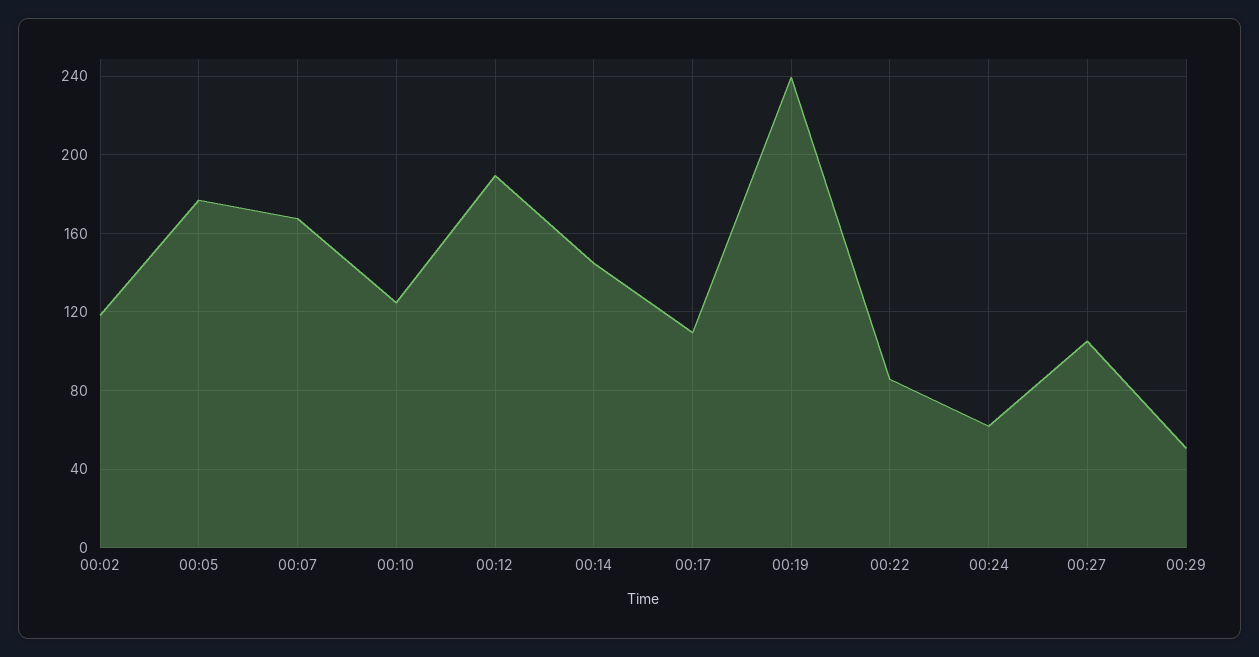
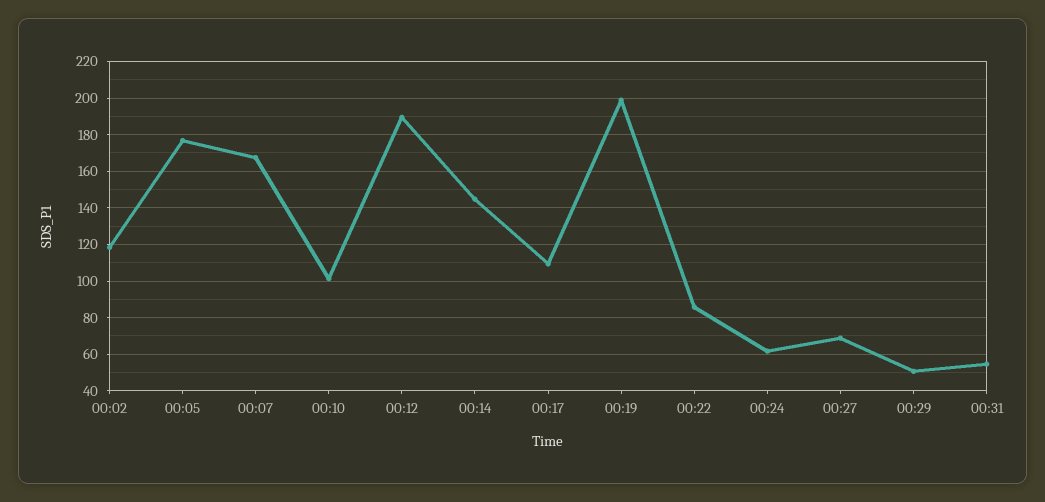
00:10: 125 -> 100
00:19: 240 -> 200
00:27: 105 -> 70
00:31: none -> 55

